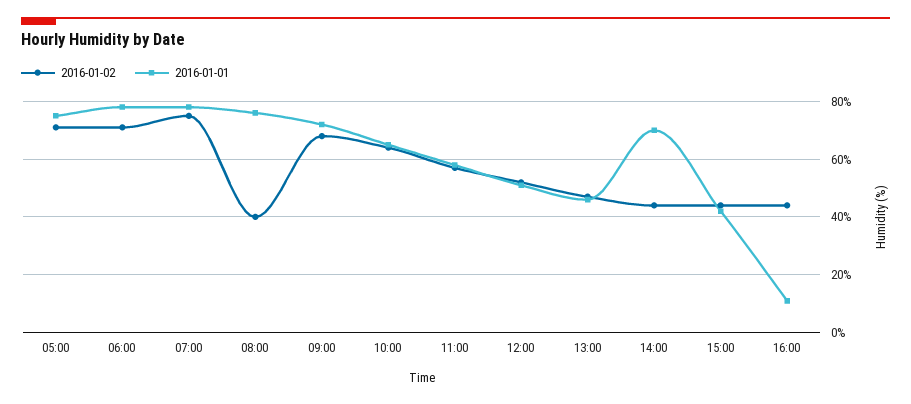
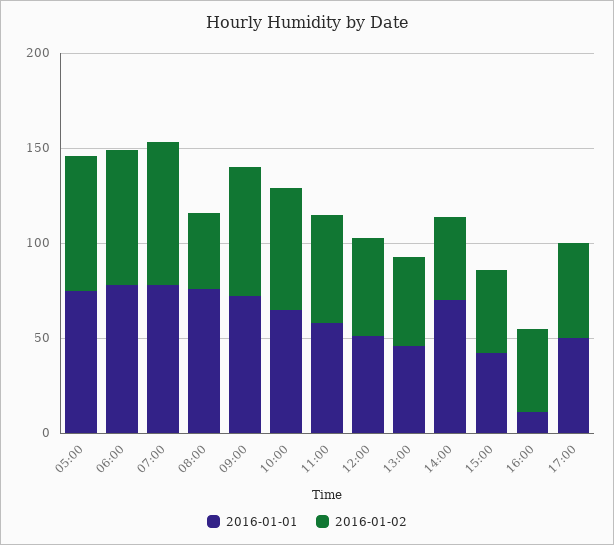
2016-01-01, 17:00: none -> 50
2016-01-02, 17:00: none -> 50

